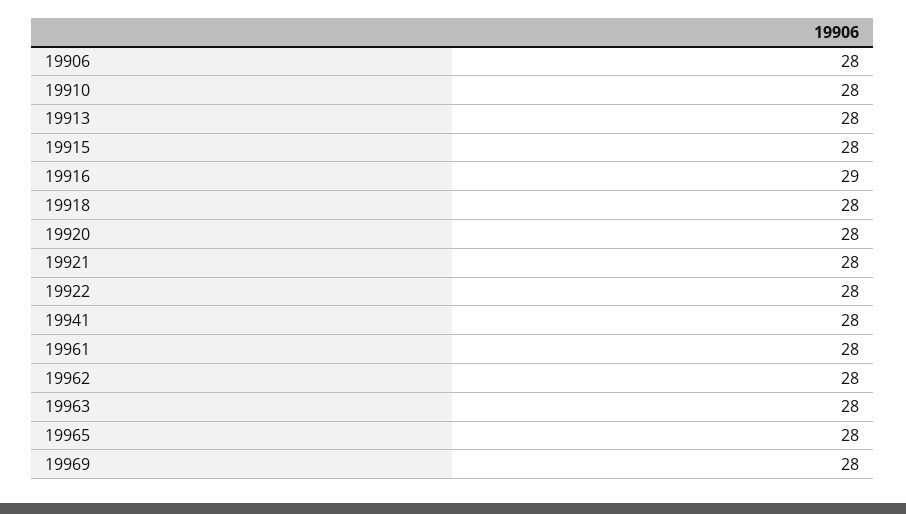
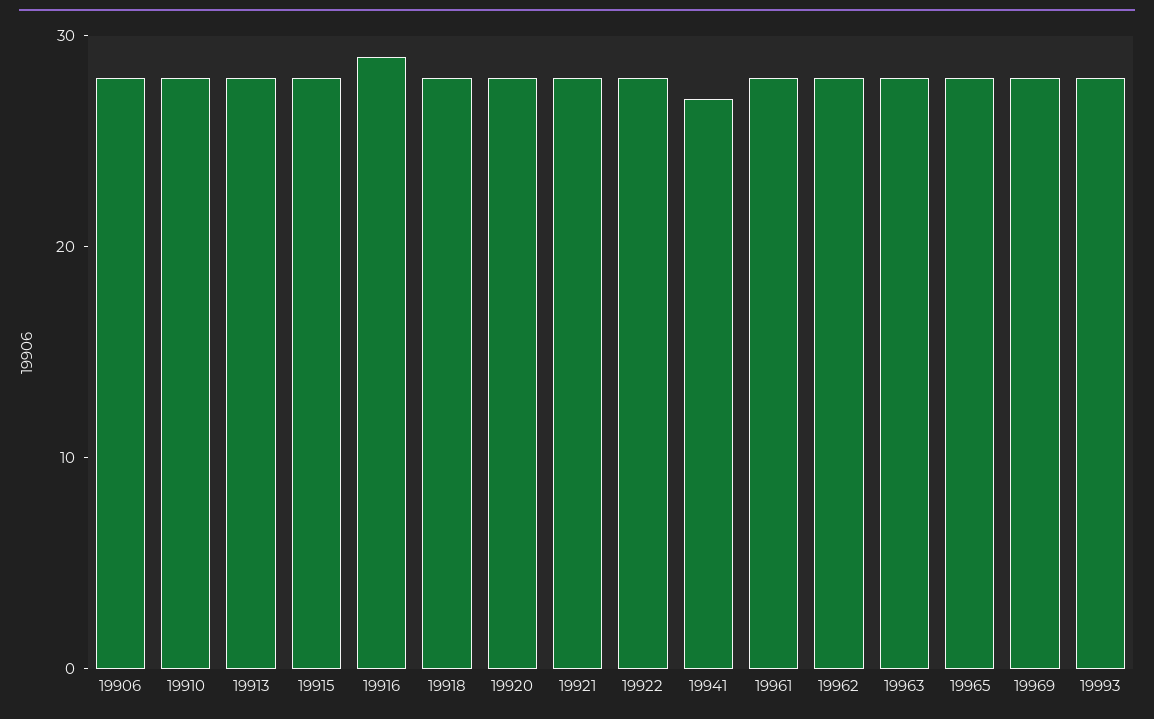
19941: 28 -> 27
19993: none -> 28

